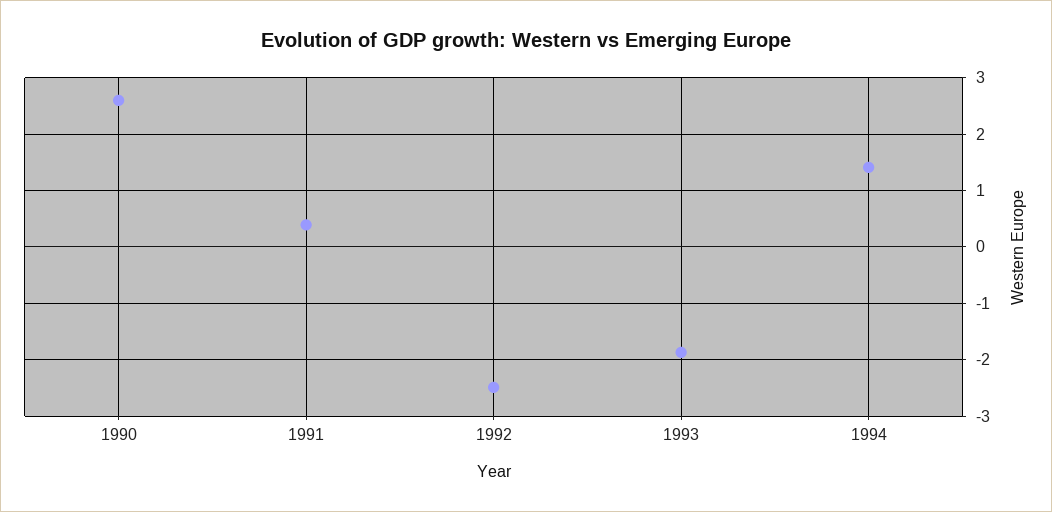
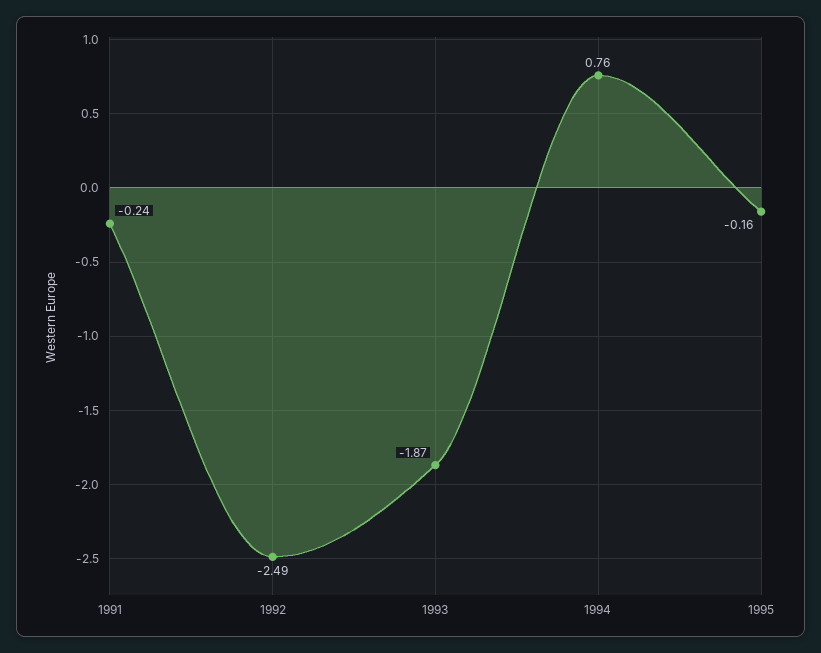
1990: 2.6 -> none
1991: 0.4 -> -0.24
1994: 1.4 -> 0.76
1995: none -> -0.16

